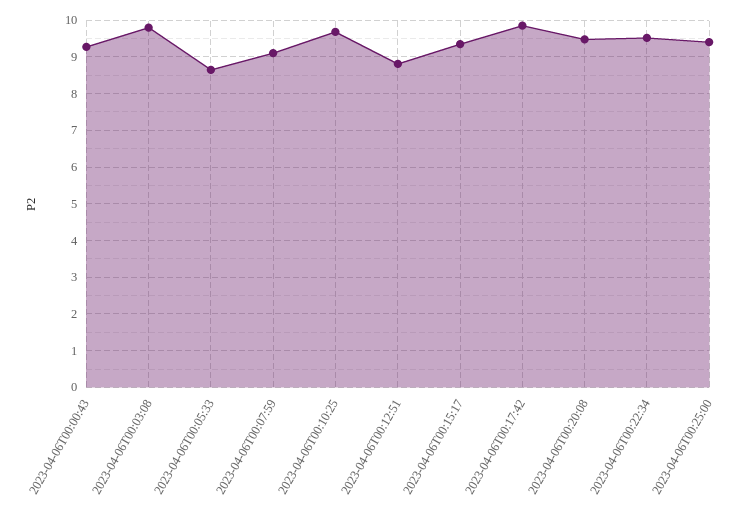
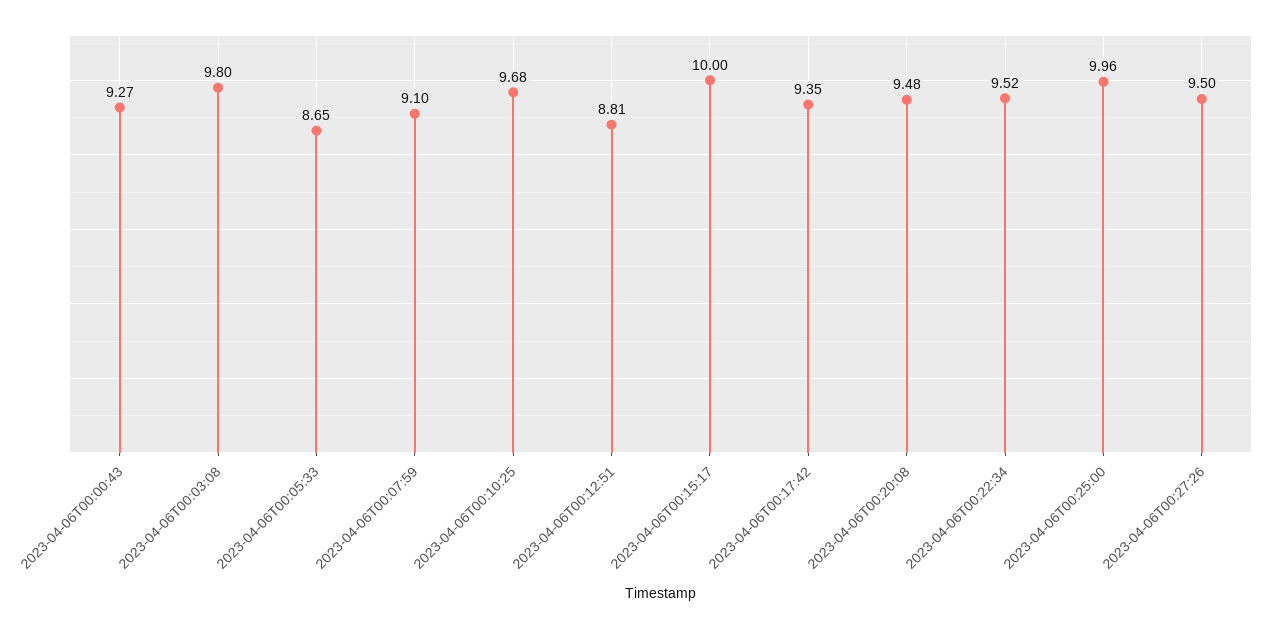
2023-04-06T00:15:17: 9.4 -> 10
2023-04-06T00:17:42: 9.8 -> 9.35
2023-04-06T00:25:00: 9.4 -> 9.96
2023-04-06T00:27:26: none -> 9.5

